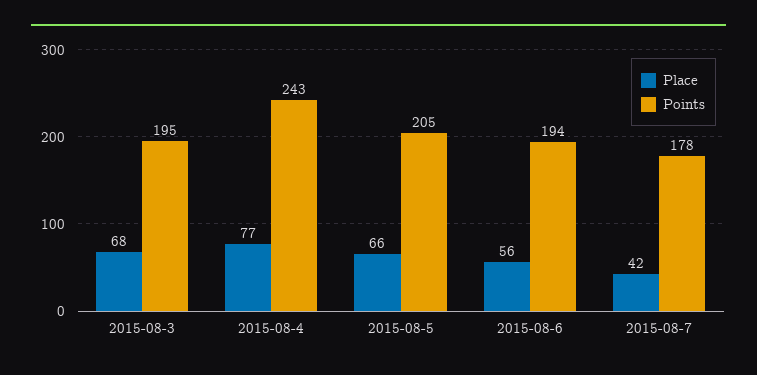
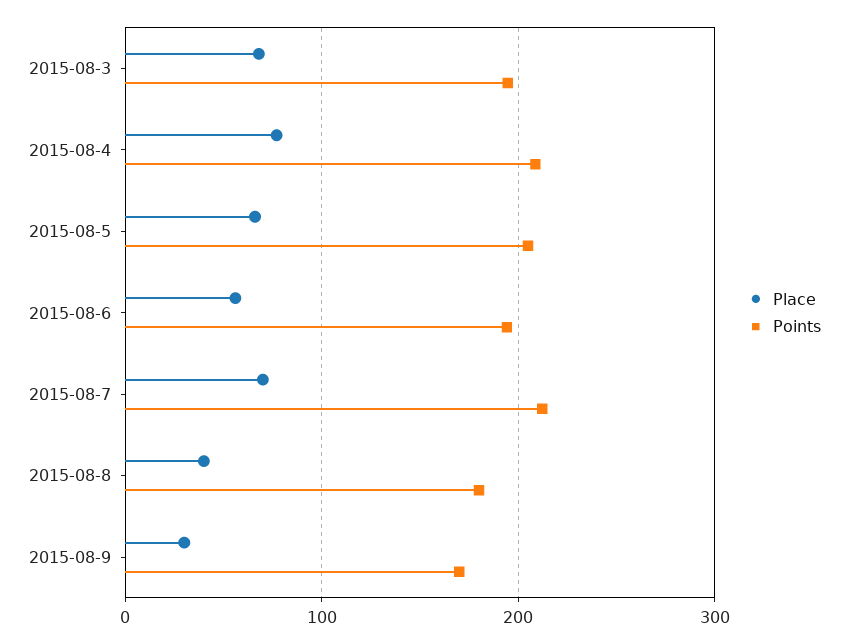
Points, 2015-08-4: 243 -> 210
Place, 2015-08-7: 42 -> 70
Points, 2015-08-7: 178 -> 210
Place, 2015-08-8: none -> 40
Points, 2015-08-8: none -> 180
Place, 2015-08-9: none -> 30
Points, 2015-08-9: none -> 170

